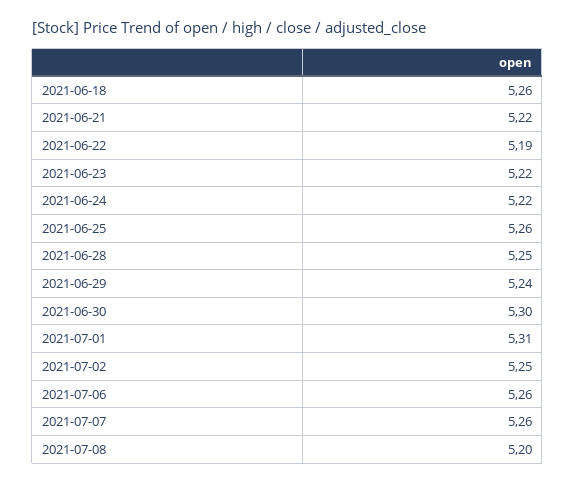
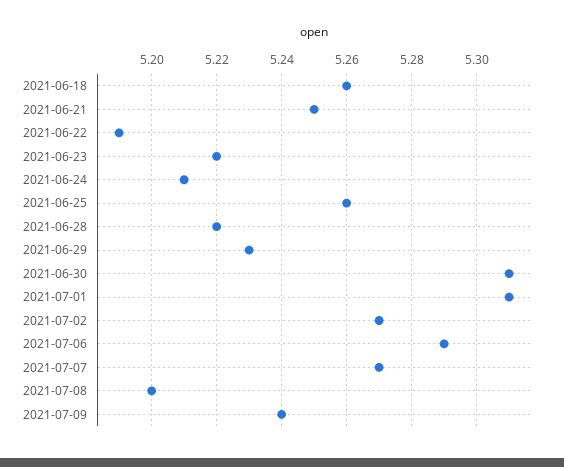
2021-06-21: 5.22 -> 5.25
2021-06-24: 5.22 -> 5.21
2021-06-28: 5.25 -> 5.22
2021-06-29: 5.24 -> 5.23
2021-06-30: 5.3 -> 5.31
2021-07-02: 5.25 -> 5.27
2021-07-06: 5.26 -> 5.29
2021-07-07: 5.26 -> 5.27
2021-07-09: none -> 5.24

